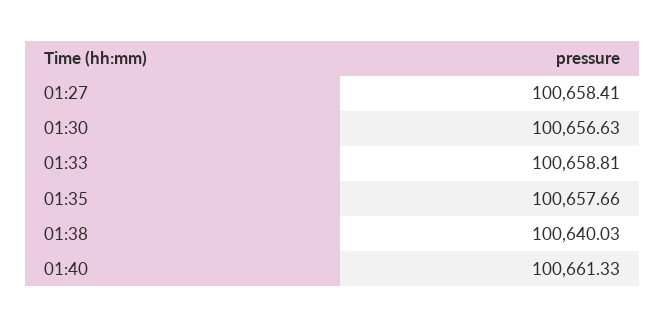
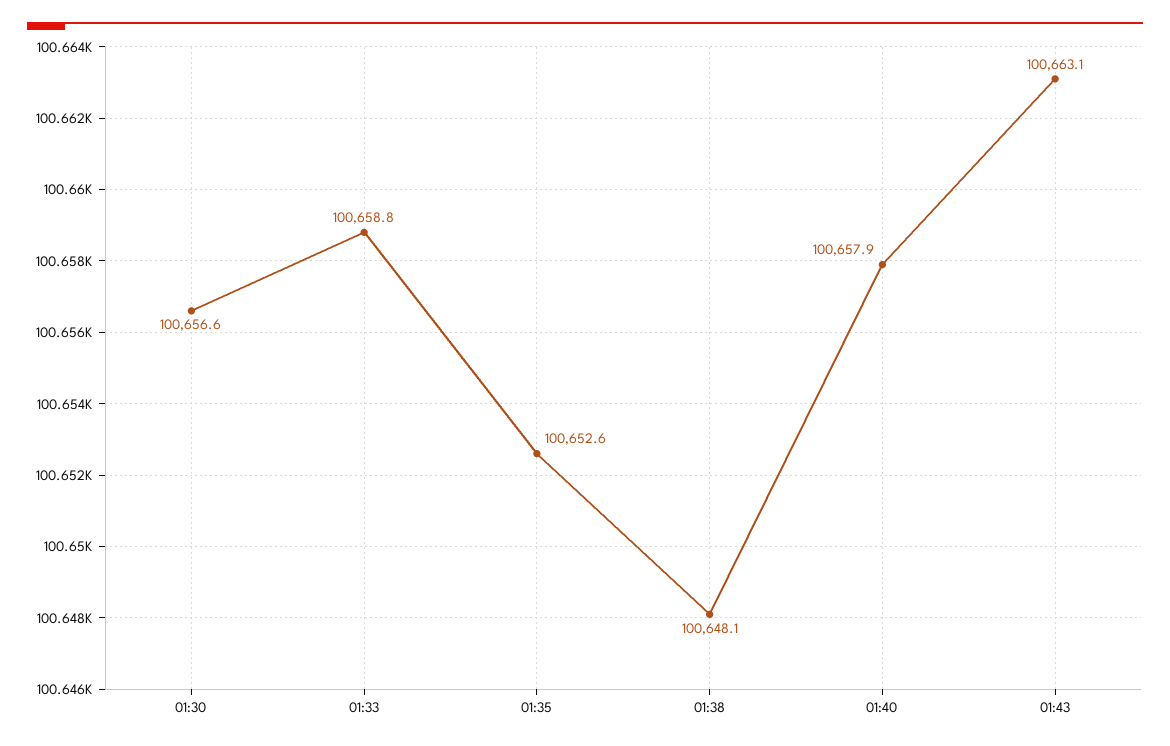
01:27: 100658.41 -> none
01:35: 100657.66 -> 100652.6
01:38: 100640.03 -> 100648.1
01:40: 100661.33 -> 100657.9
01:43: none -> 100663.1

